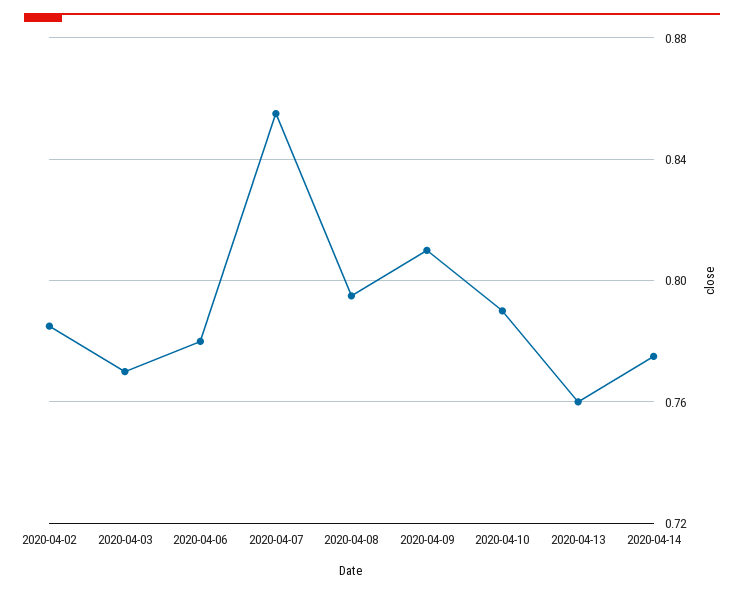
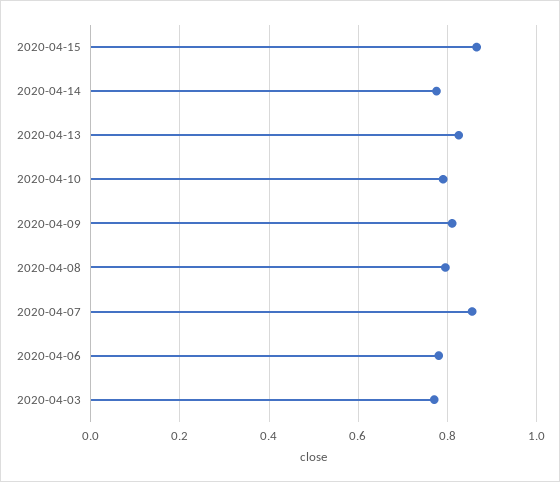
2020-04-02: 0.785 -> none
2020-04-13: 0.76 -> 0.82
2020-04-15: none -> 0.86

